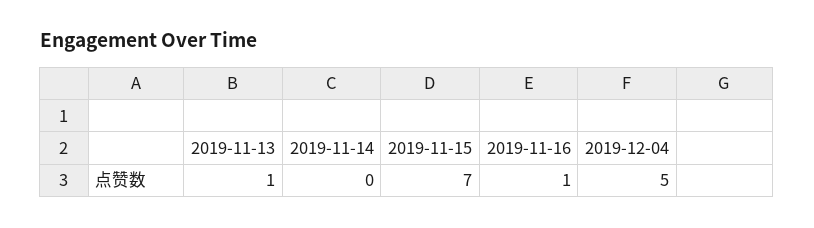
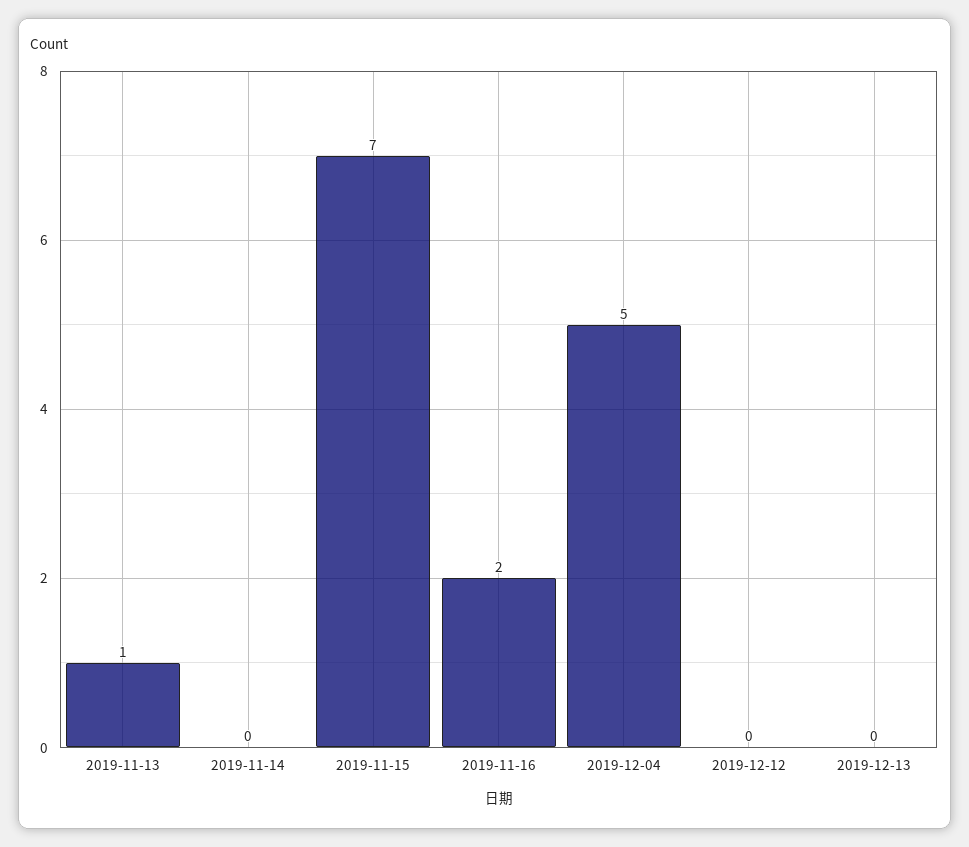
2019-11-16: 1 -> 2
2019-12-12: none -> 0
2019-12-13: none -> 0

